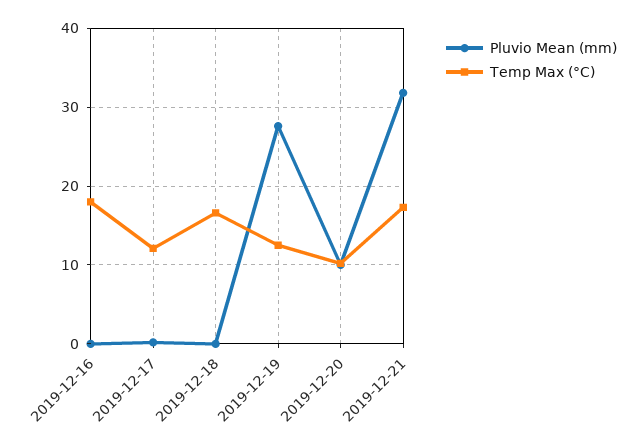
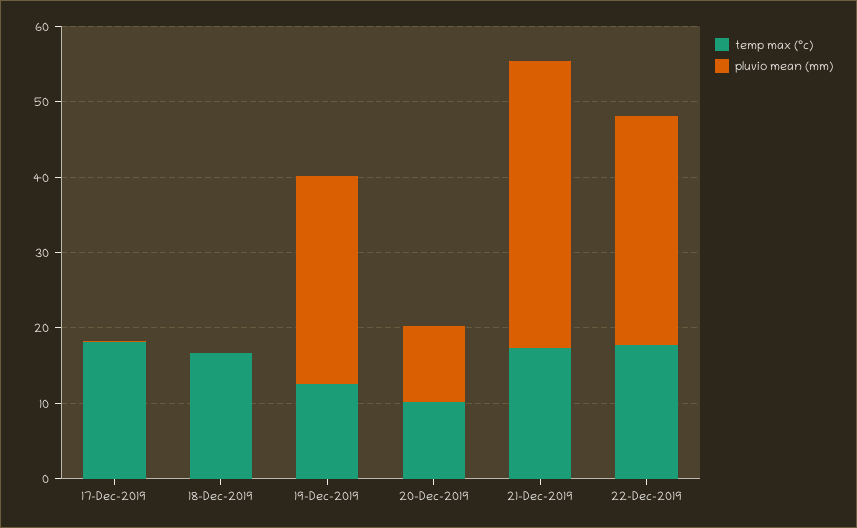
Pluvio Mean (mm), 2019-12-16: 0 -> none
Temp Max (°C), 2019-12-16: 18 -> none
Temp Max (°C), 2019-12-17: 12 -> 18
Pluvio Mean (mm), 2019-12-21: 32 -> 38
Temp Max (°C), 22-Dec-2019: none -> 18
Pluvio Mean (mm), 22-Dec-2019: none -> 30

